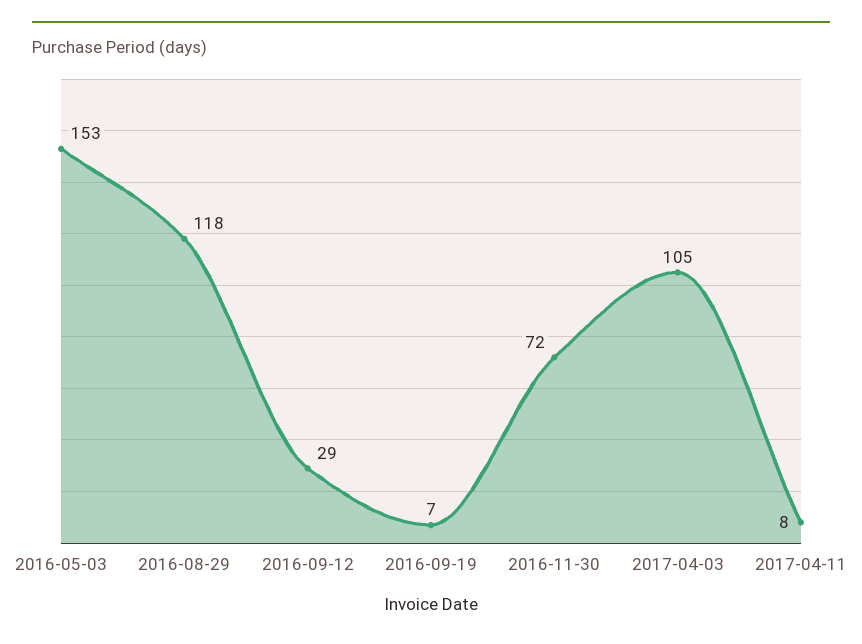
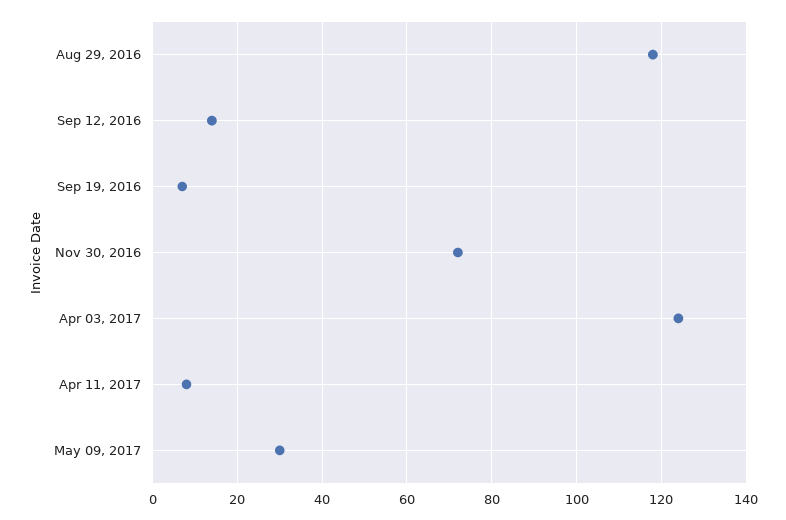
2016-05-03: 153 -> none
2016-09-12: 29 -> 15
2017-04-03: 105 -> 125
May 09, 2017: none -> 30

